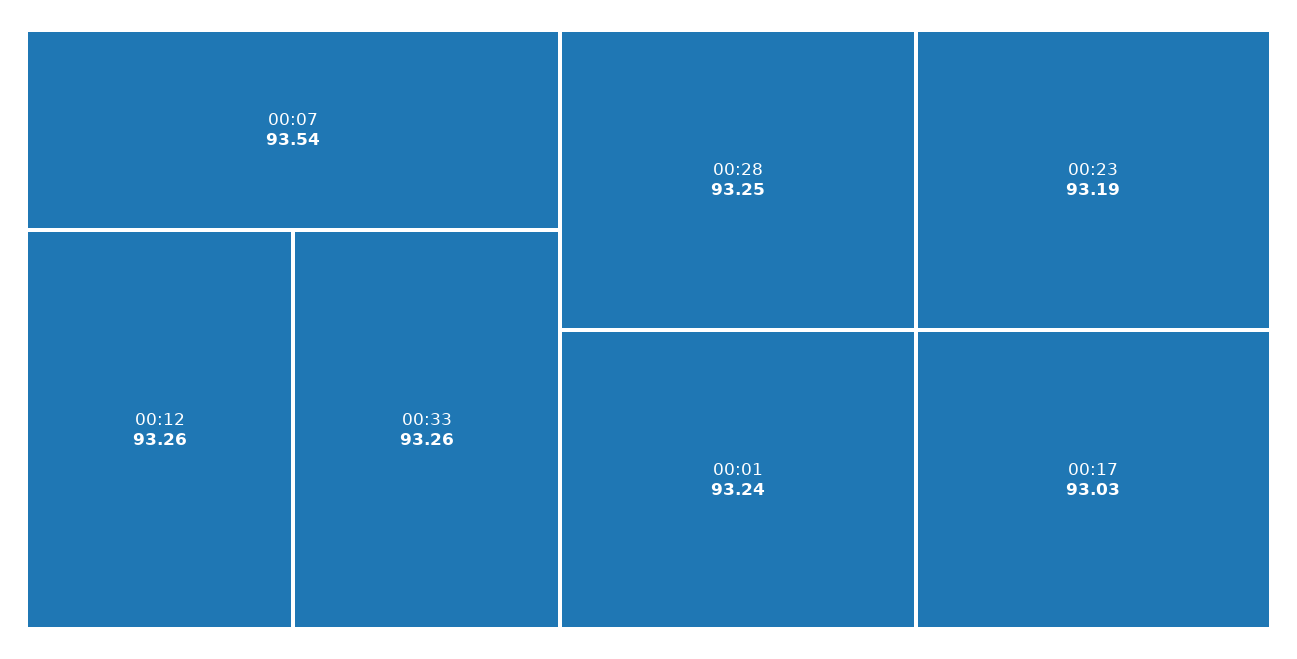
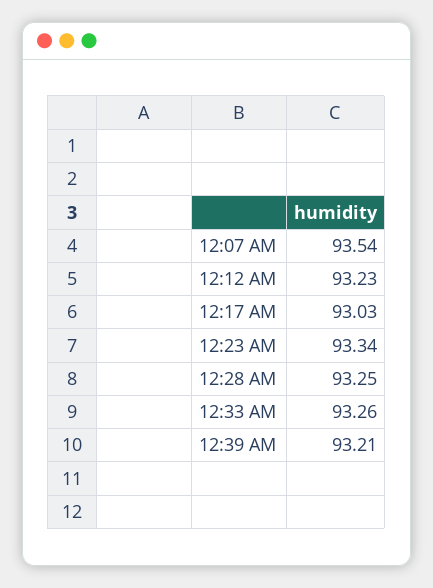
00:12: 93.26 -> 93.23
00:01: 93.24 -> none
00:23: 93.19 -> 93.34
12:39 AM: none -> 93.21

